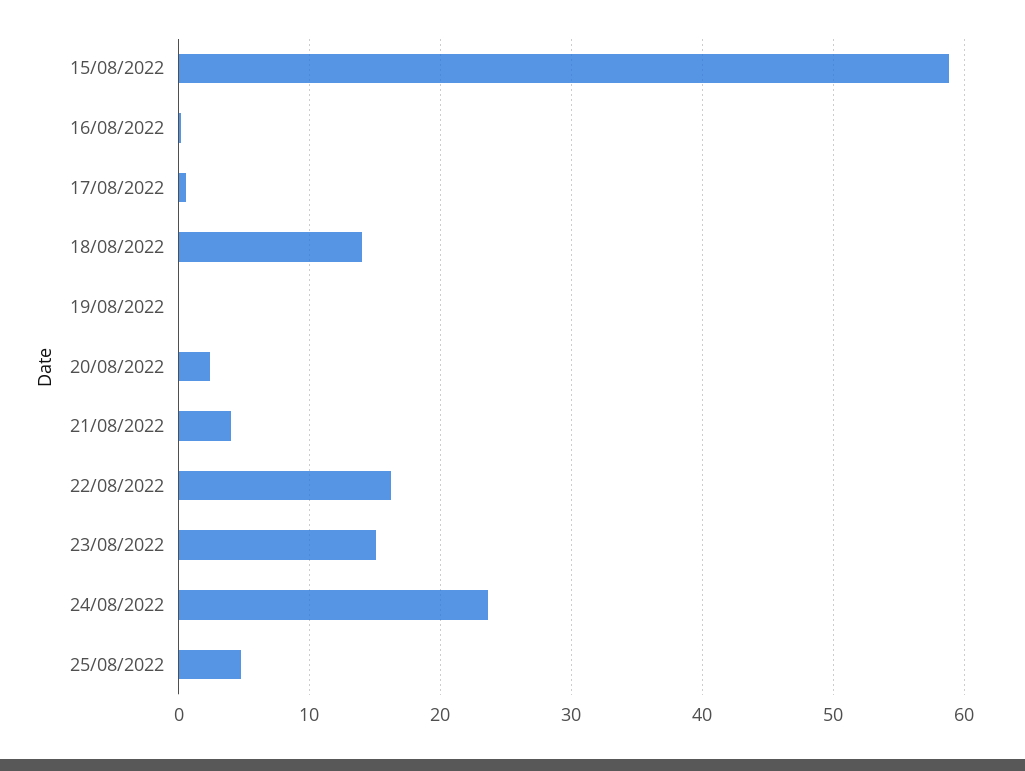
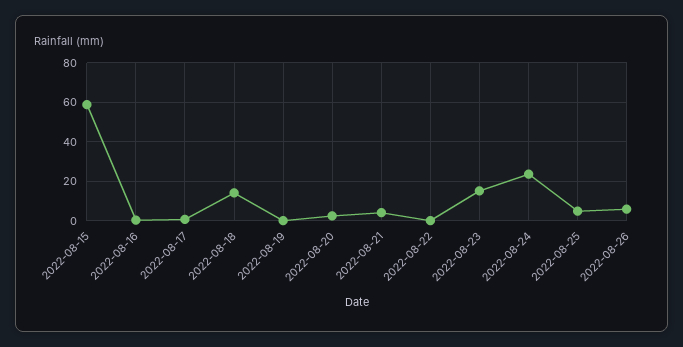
22/08/2022: 16 -> 0
2022-08-26: none -> 5

